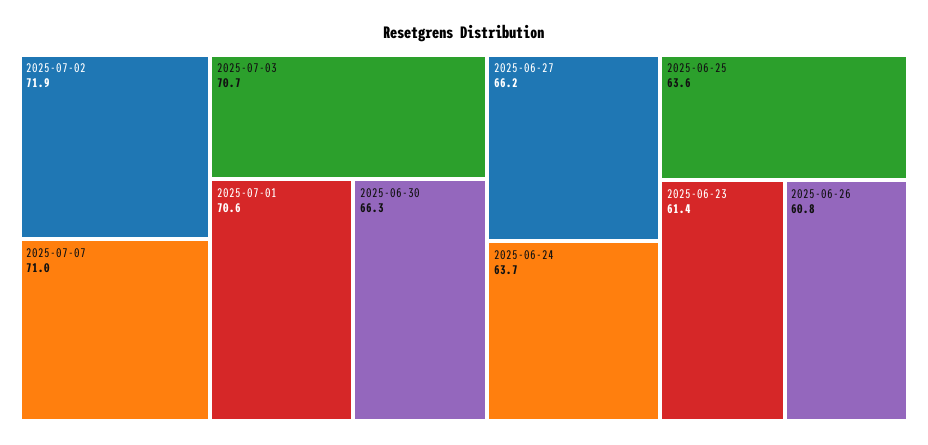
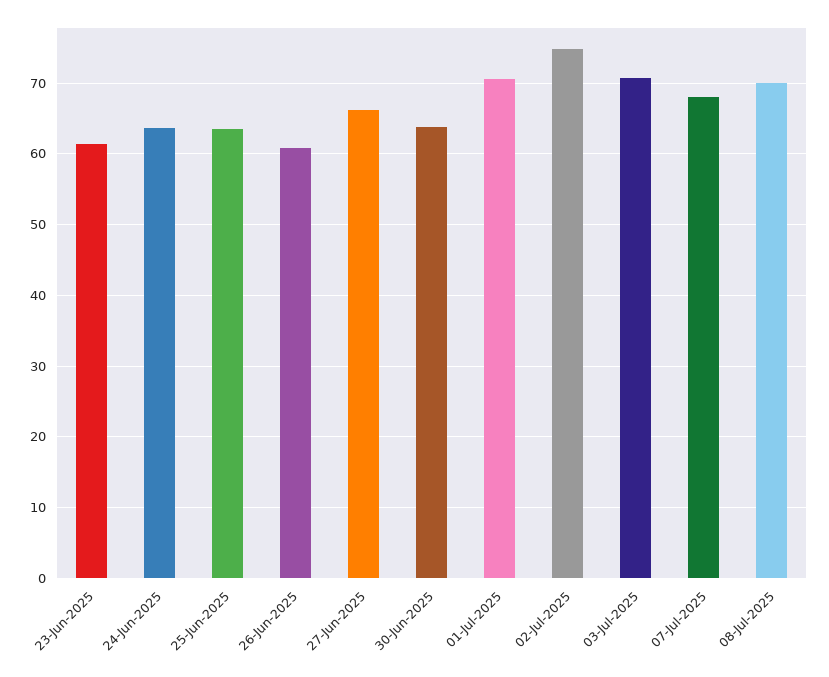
2025-07-02: 71.9 -> 75
2025-07-07: 71 -> 68
2025-06-30: 66.3 -> 64
08-Jul-2025: none -> 70

